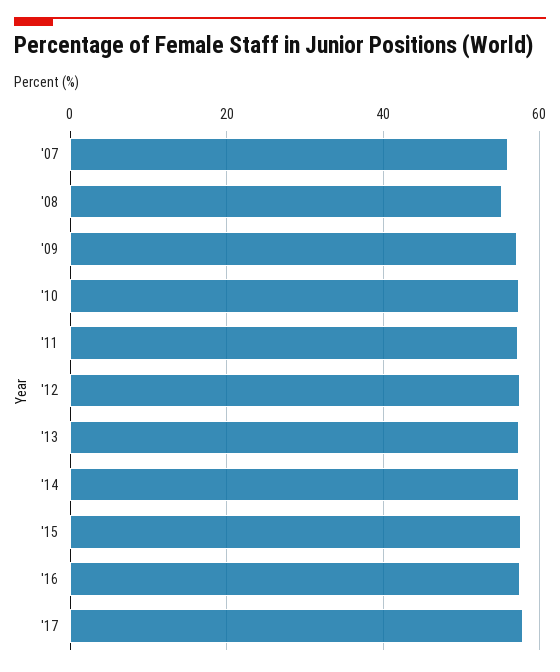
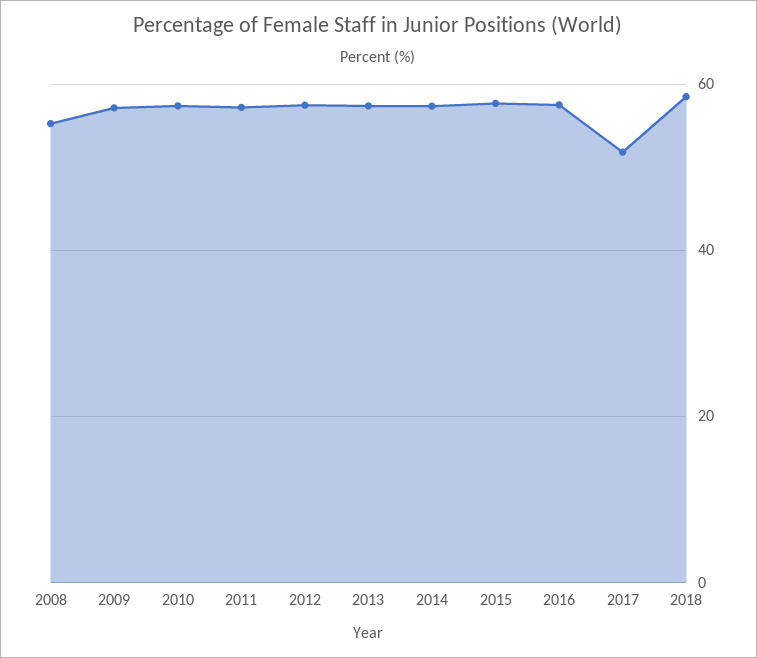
'07: 56 -> none
'17: 58 -> 52
2018: none -> 58

